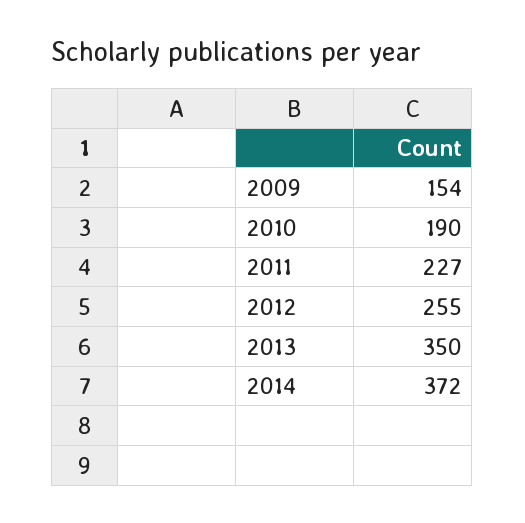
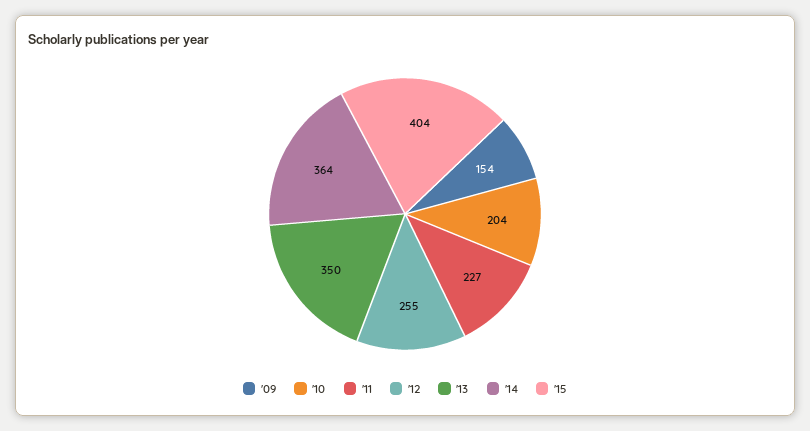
2010: 190 -> 204
2014: 372 -> 364
'15: none -> 404

